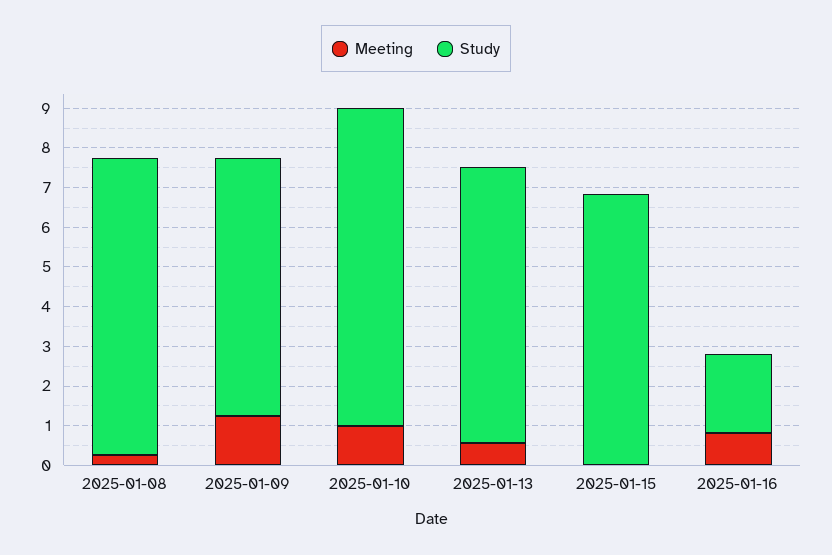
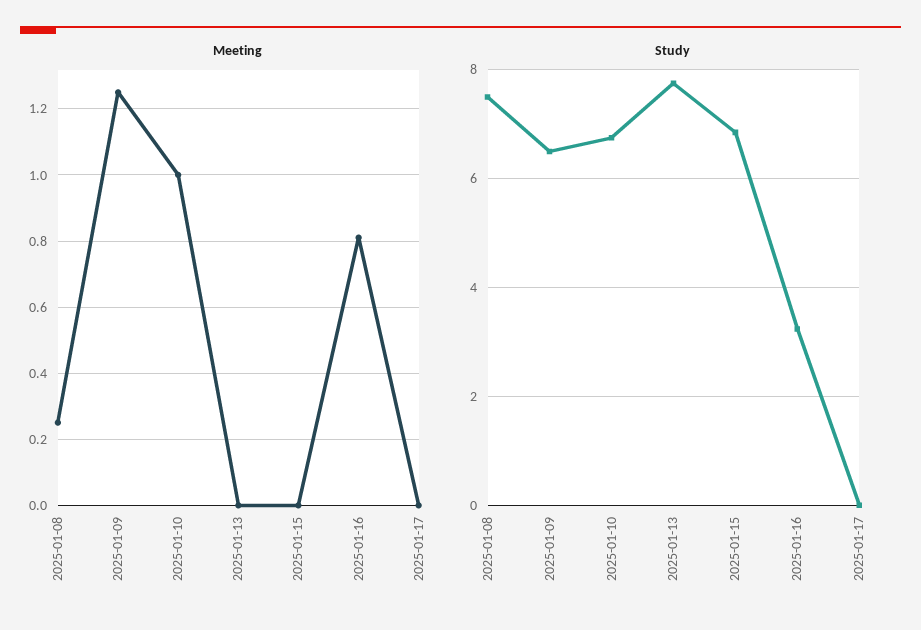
Study, 2025-01-10: 8 -> 6.8
Meeting, 2025-01-13: 0.5 -> 0
Study, 2025-01-13: 7 -> 7.8
Study, 2025-01-16: 2 -> 3.2
Meeting, 2025-01-17: none -> 0
Study, 2025-01-17: none -> 0

